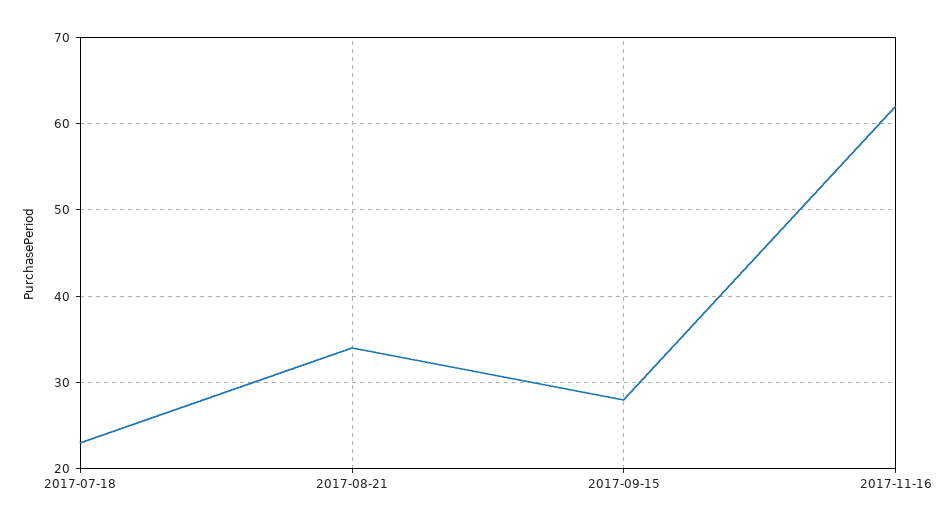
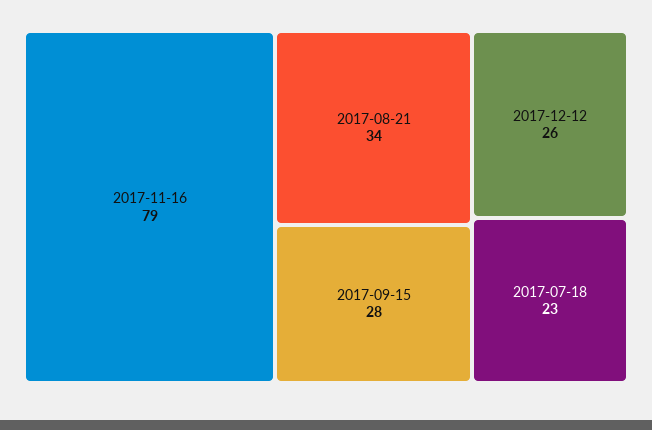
2017-11-16: 62 -> 79
2017-12-12: none -> 26

